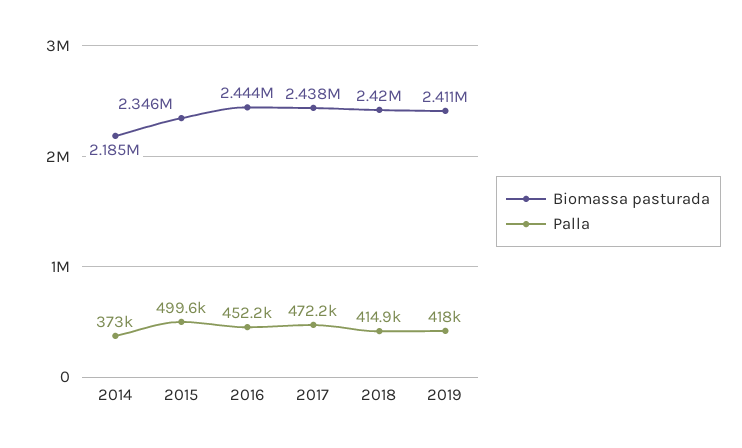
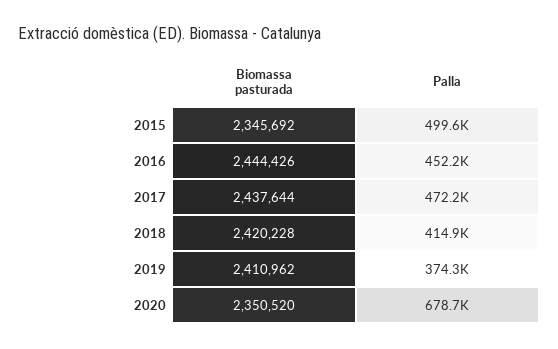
Biomassa pasturada, 2014: 2185000 -> none
Palla, 2014: 373000 -> none
Palla, 2019: 418000 -> 374300
Biomassa pasturada, 2020: none -> 2350520
Palla, 2020: none -> 678700

